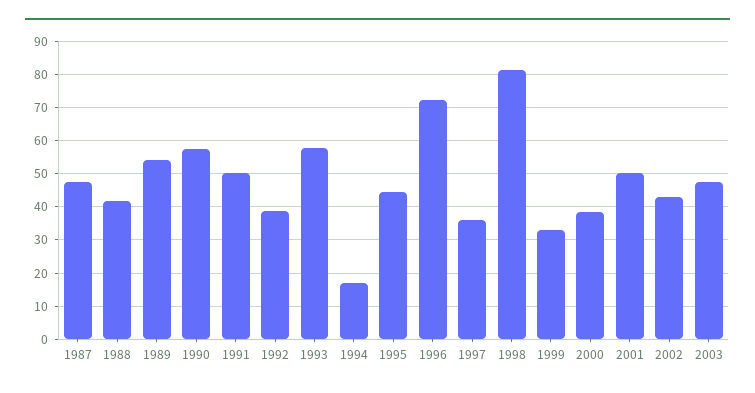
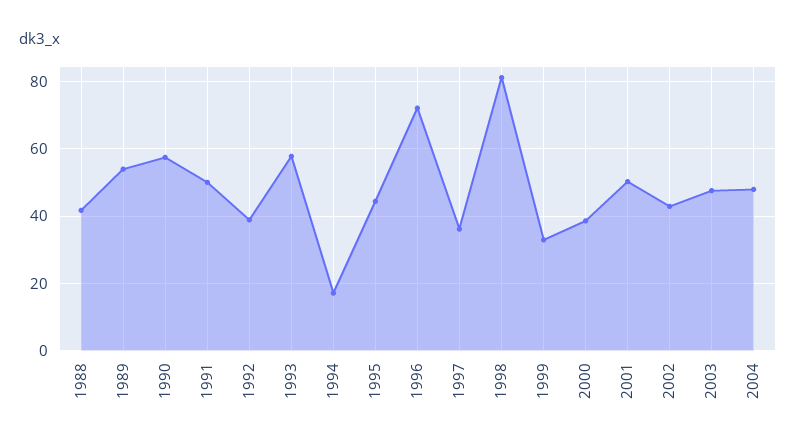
1987: 48 -> none
2004: none -> 48

